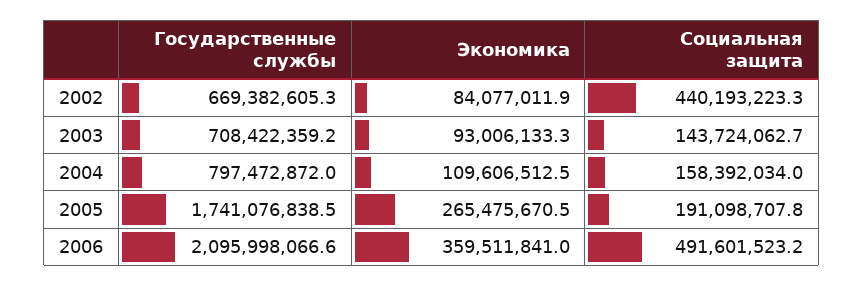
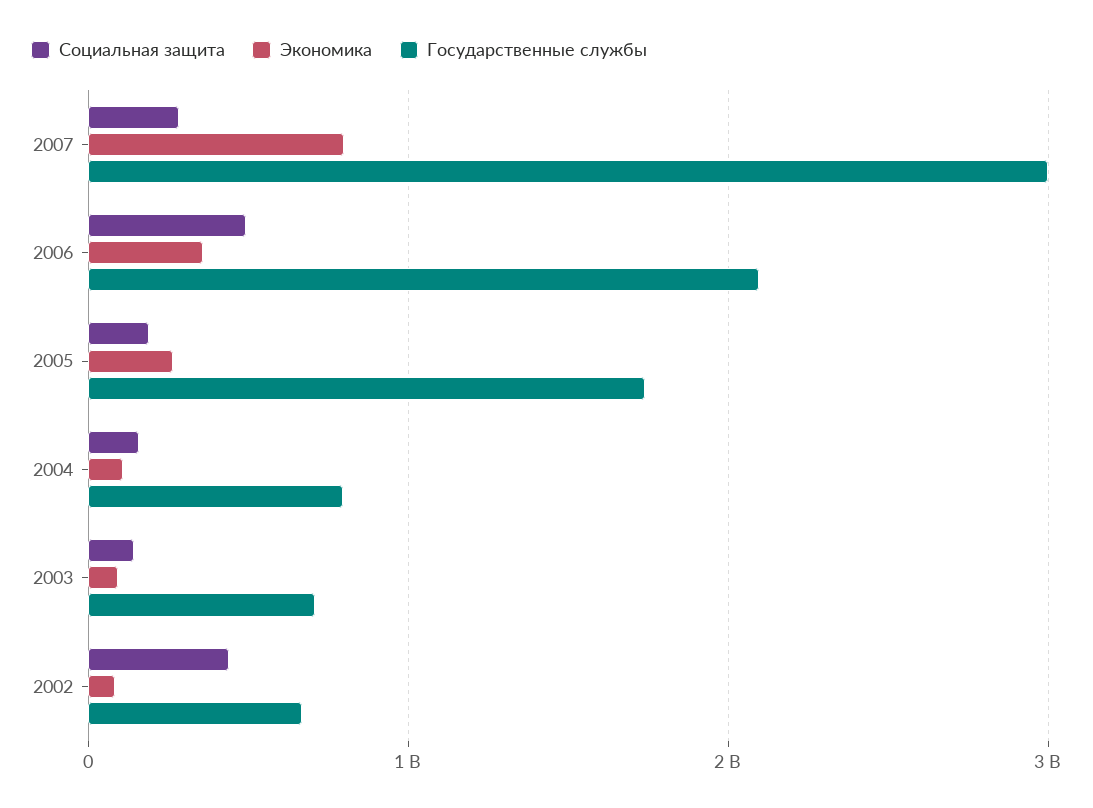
Социальная защита, 2007: none -> 300000000
Экономика, 2007: none -> 800000000
Государственные службы, 2007: none -> 3000000000

